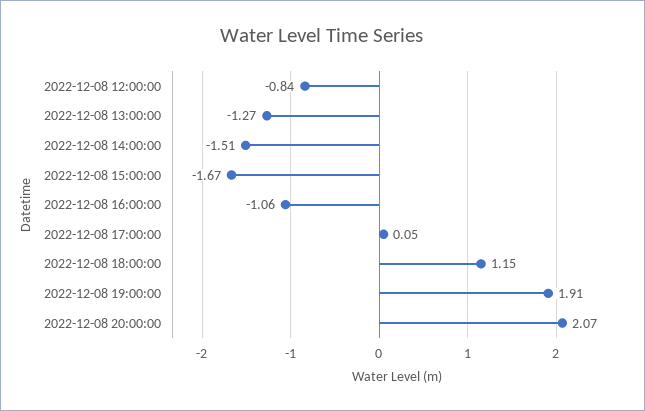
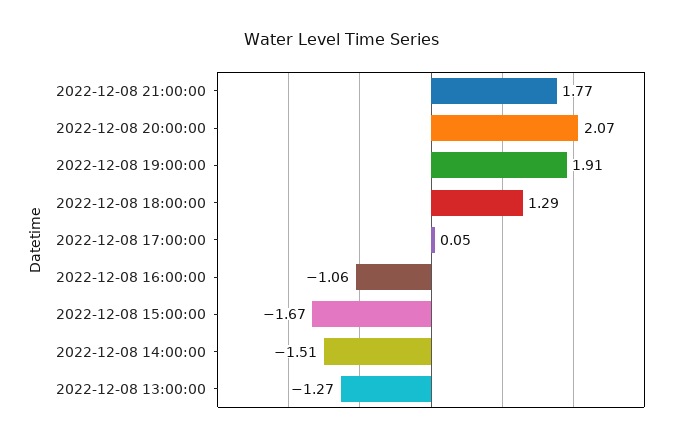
2022-12-08 12:00:00: -0.84 -> none
2022-12-08 18:00:00: 1.15 -> 1.29
2022-12-08 21:00:00: none -> 1.77

